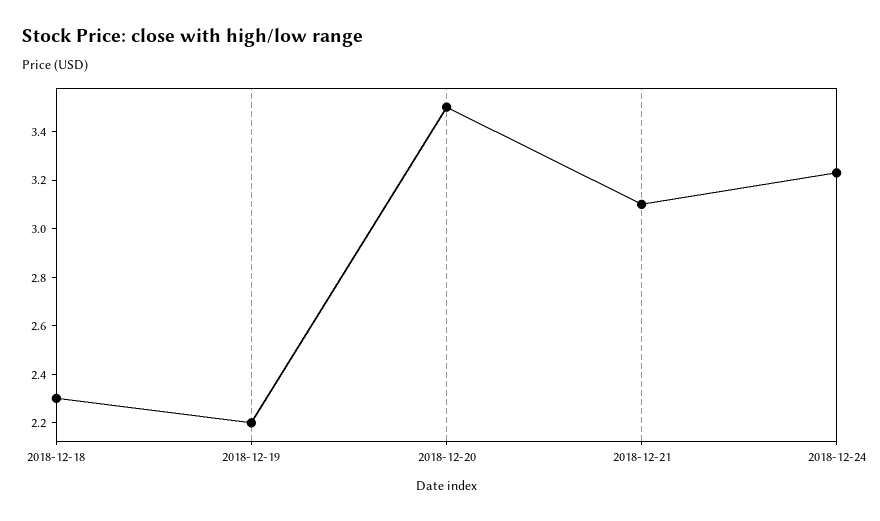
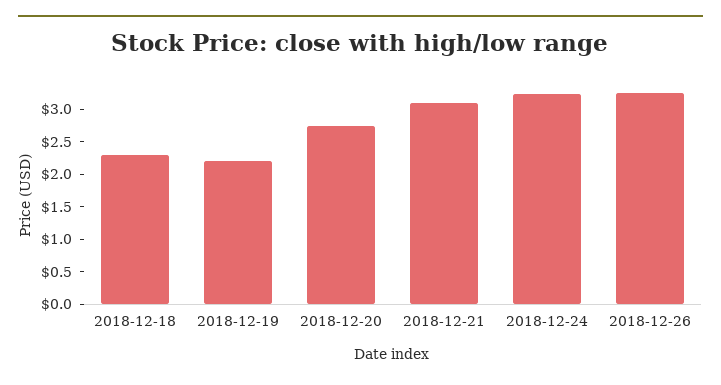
2018-12-20: 3.5 -> 2.75
2018-12-26: none -> 3.25

